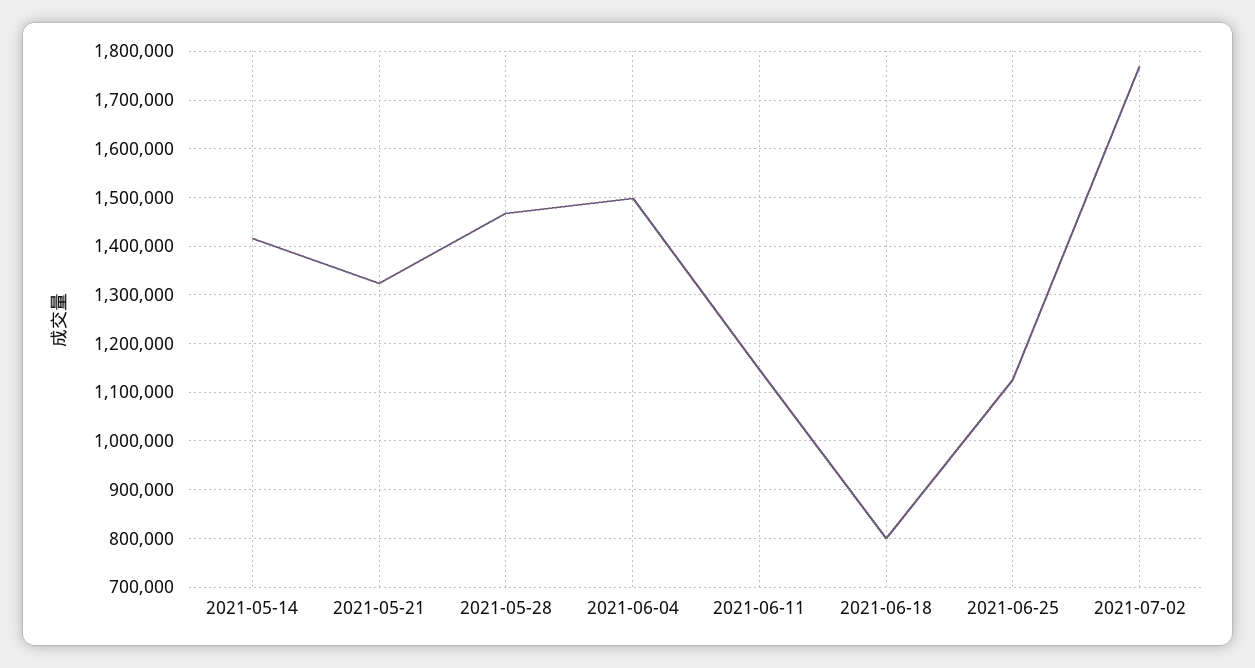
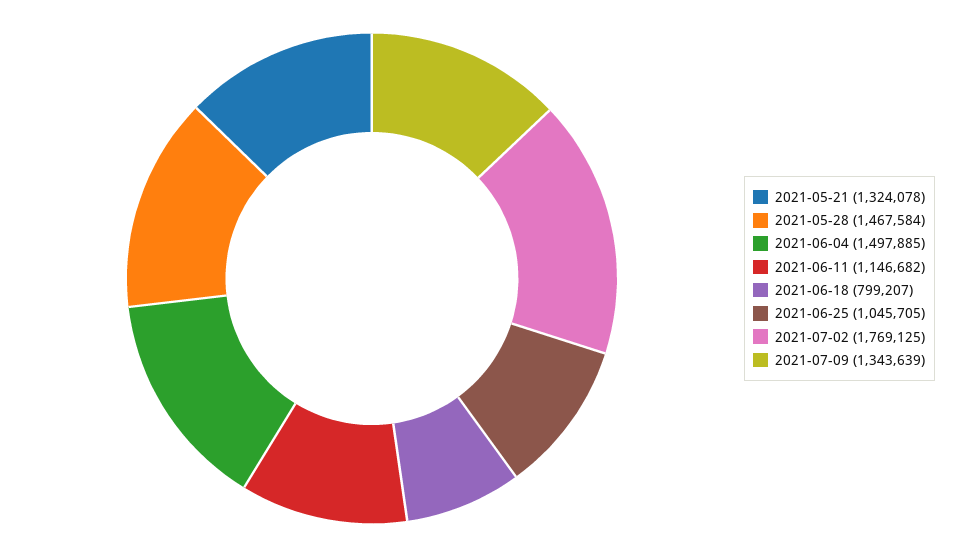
2021-05-14: 1420000 -> none
2021-06-25: 1120000 -> 1045705
2021-07-09: none -> 1343639

